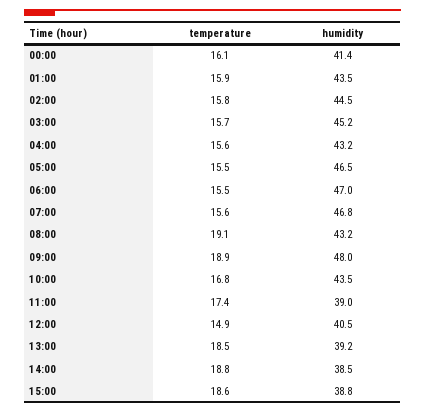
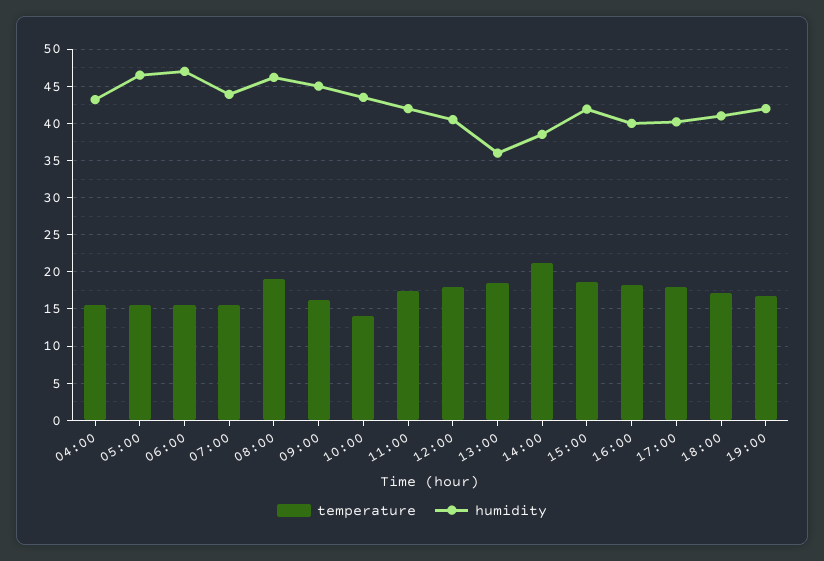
temperature, 00:00: 16.1 -> none
humidity, 00:00: 41.4 -> none
temperature, 01:00: 15.9 -> none
humidity, 01:00: 43.5 -> none
temperature, 02:00: 15.8 -> none
humidity, 02:00: 44.5 -> none
temperature, 03:00: 15.7 -> none
humidity, 03:00: 45.2 -> none
humidity, 07:00: 46.8 -> 44
humidity, 08:00: 43.2 -> 46
temperature, 09:00: 18.9 -> 16
humidity, 09:00: 48 -> 45
temperature, 10:00: 16.8 -> 14
humidity, 11:00: 39 -> 42
temperature, 12:00: 14.9 -> 18
humidity, 13:00: 39.2 -> 36
temperature, 14:00: 18.8 -> 21
humidity, 15:00: 38.8 -> 42
temperature, 16:00: none -> 18
humidity, 16:00: none -> 40
temperature, 17:00: none -> 18
humidity, 17:00: none -> 40
temperature, 18:00: none -> 17
humidity, 18:00: none -> 41
temperature, 19:00: none -> 17
humidity, 19:00: none -> 42

